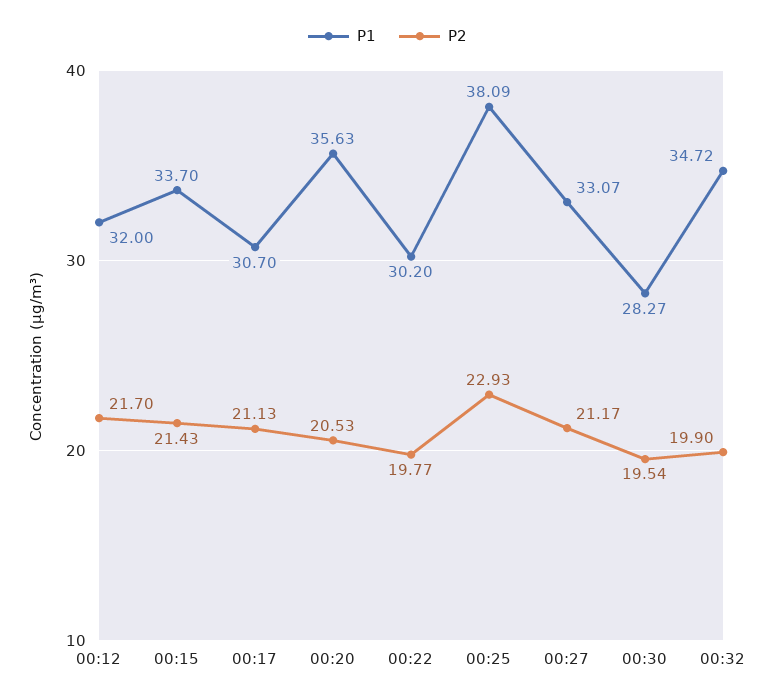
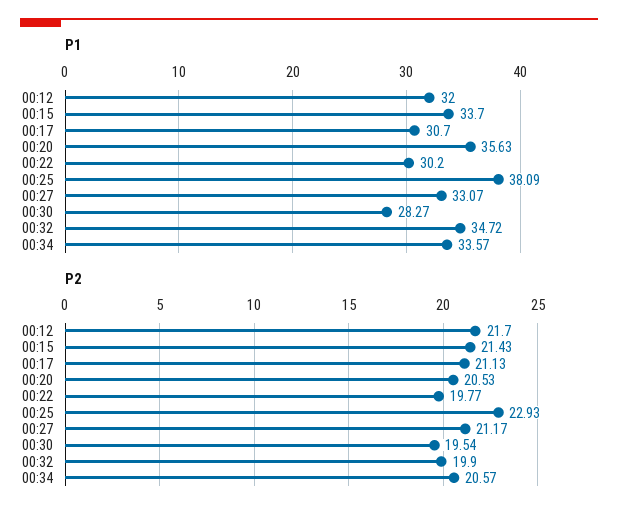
P1, 00:34: none -> 33.57
P2, 00:34: none -> 20.57

